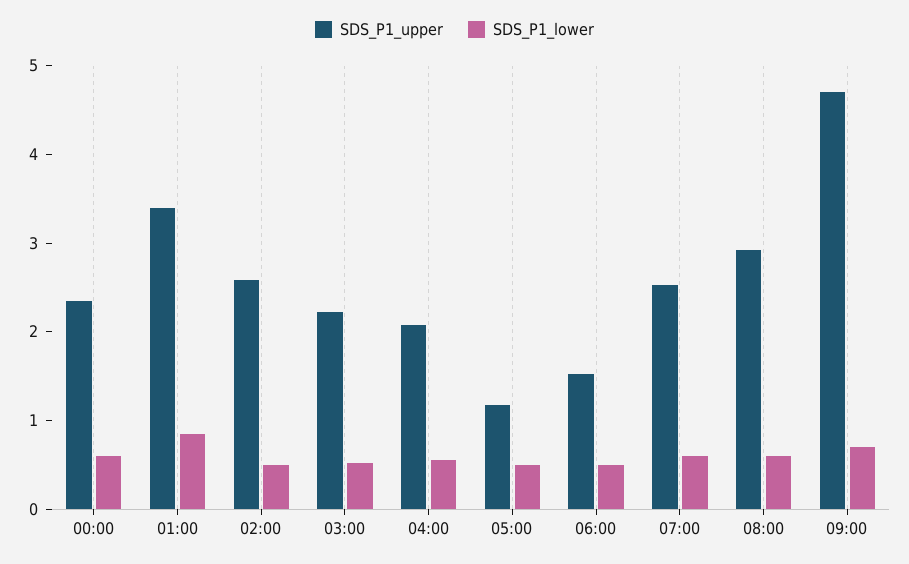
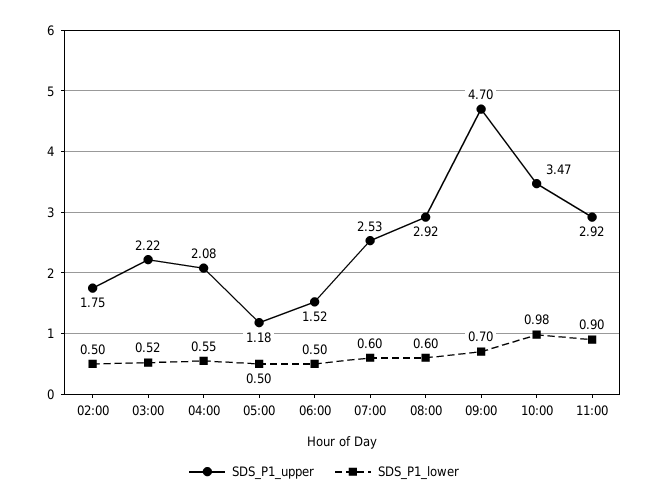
SDS_P1_upper, 00:00: 2.4 -> none
SDS_P1_lower, 00:00: 0.6 -> none
SDS_P1_upper, 01:00: 3.4 -> none
SDS_P1_lower, 01:00: 0.8 -> none
SDS_P1_upper, 02:00: 2.6 -> 1.75
SDS_P1_upper, 10:00: none -> 3.47
SDS_P1_lower, 10:00: none -> 0.98
SDS_P1_upper, 11:00: none -> 2.92
SDS_P1_lower, 11:00: none -> 0.9

